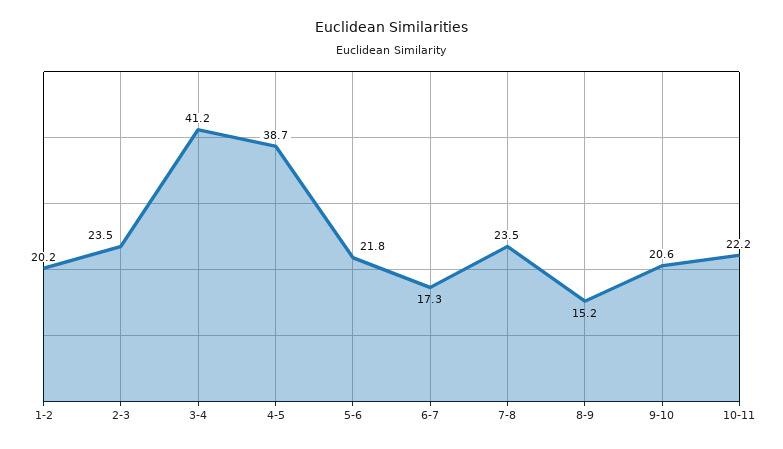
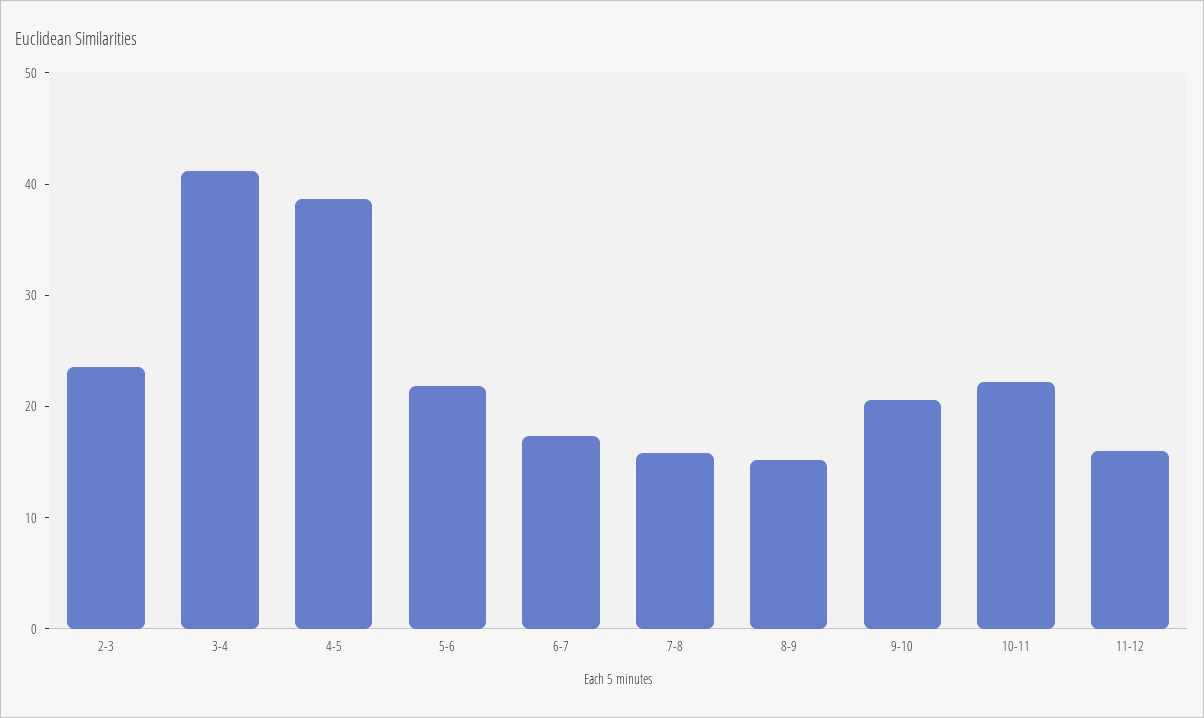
1-2: 20.2 -> none
7-8: 23.5 -> 16
11-12: none -> 16

